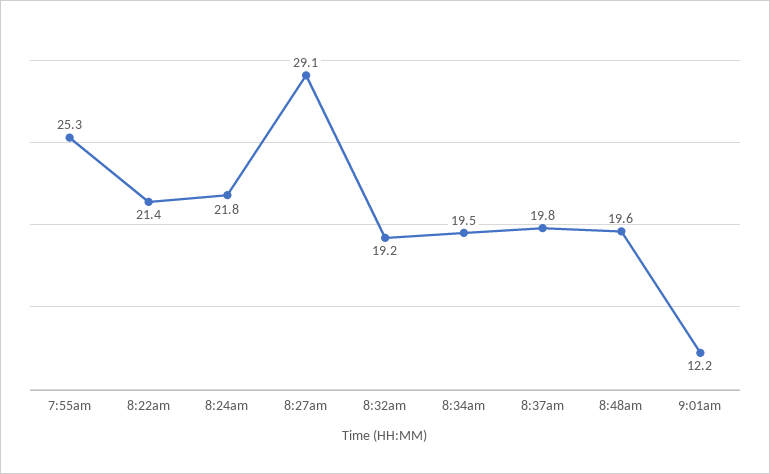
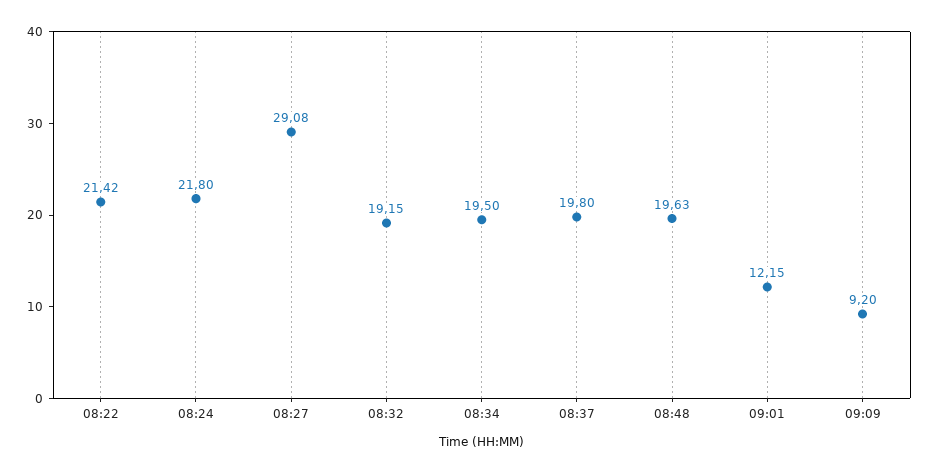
7:55am: 25.3 -> none
09:09: none -> 9.2

